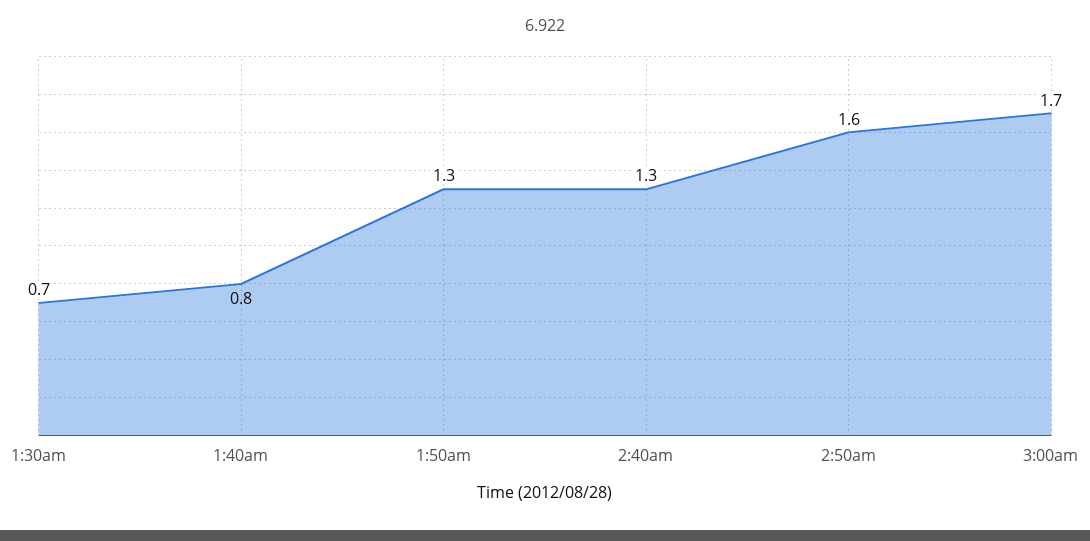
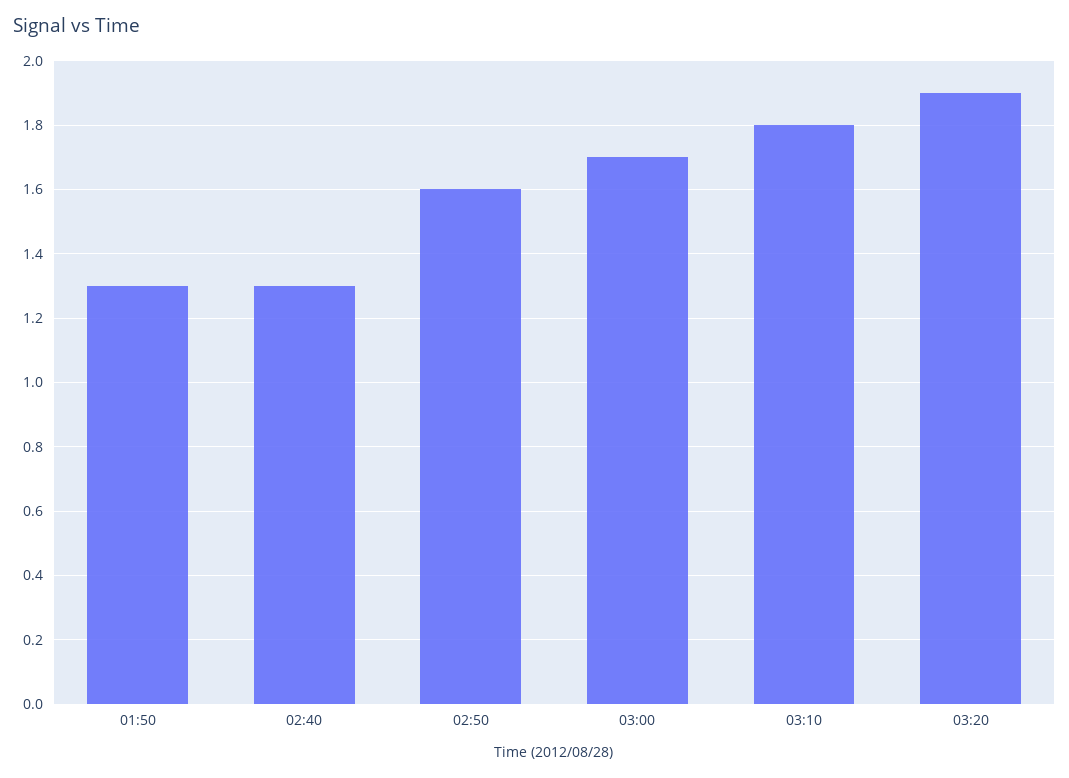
1:30am: 0.7 -> none
1:40am: 0.8 -> none
03:10: none -> 1.8
03:20: none -> 1.9

